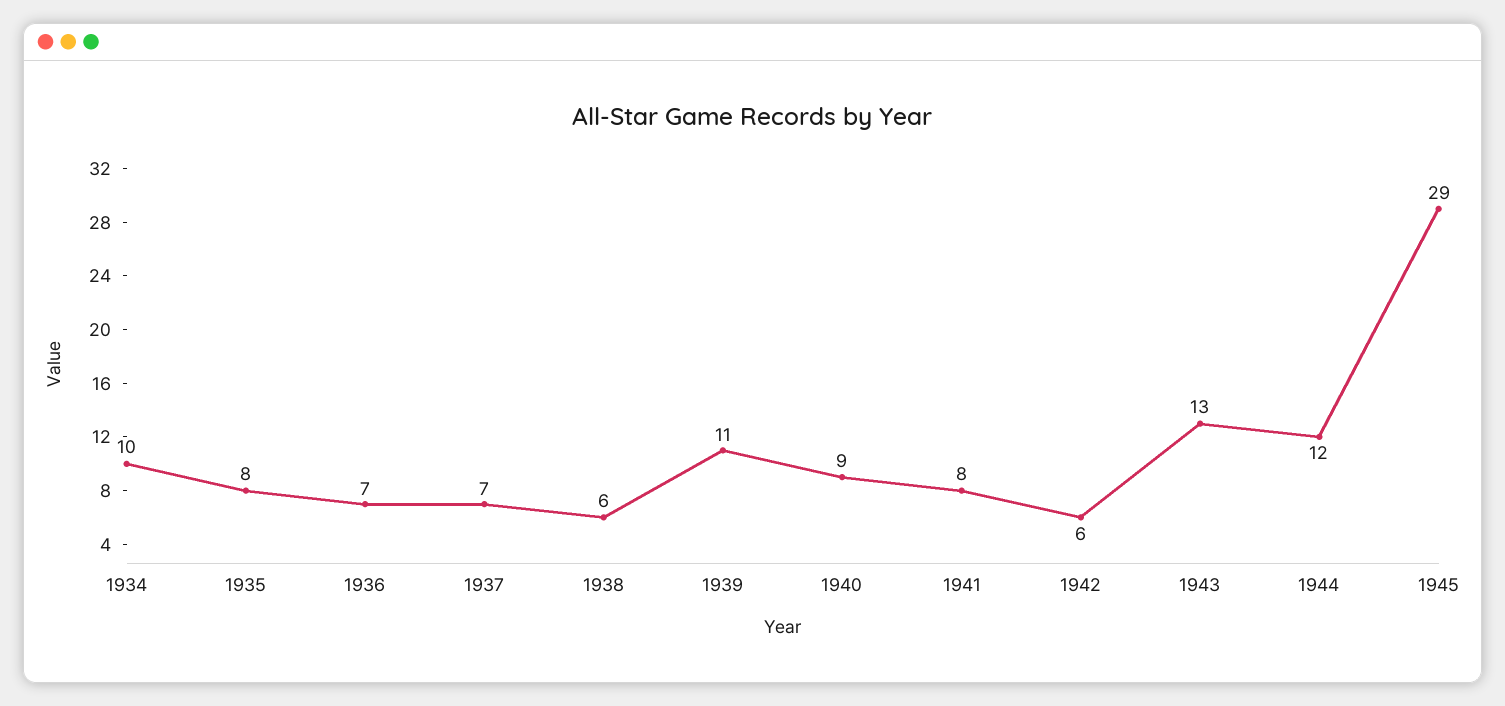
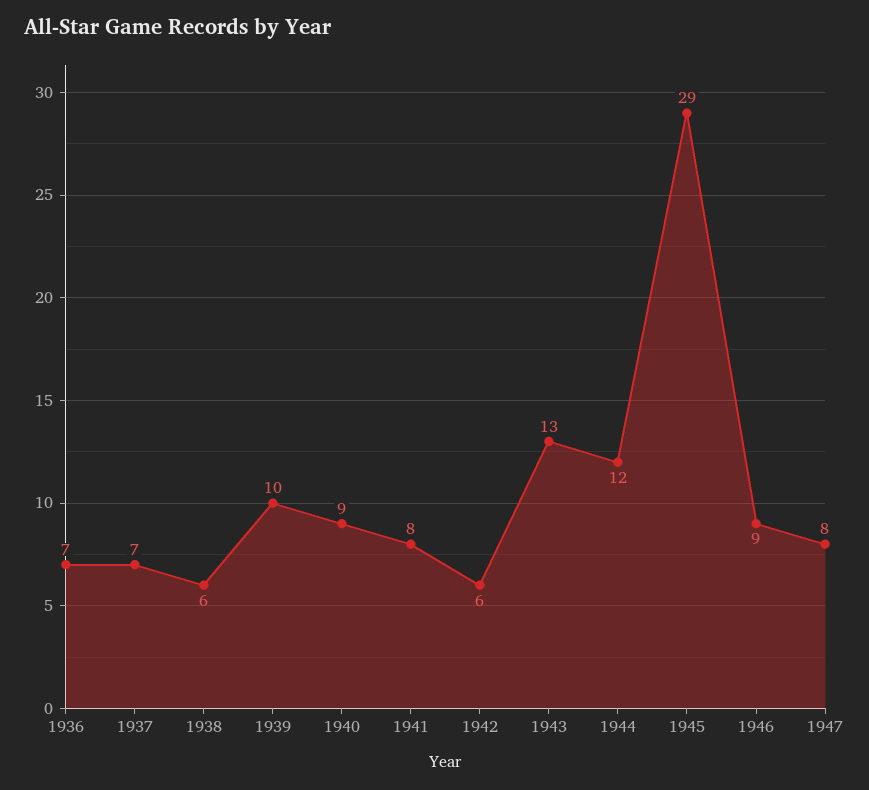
1934: 10 -> none
1935: 8 -> none
1939: 11 -> 10
1946: none -> 9
1947: none -> 8

